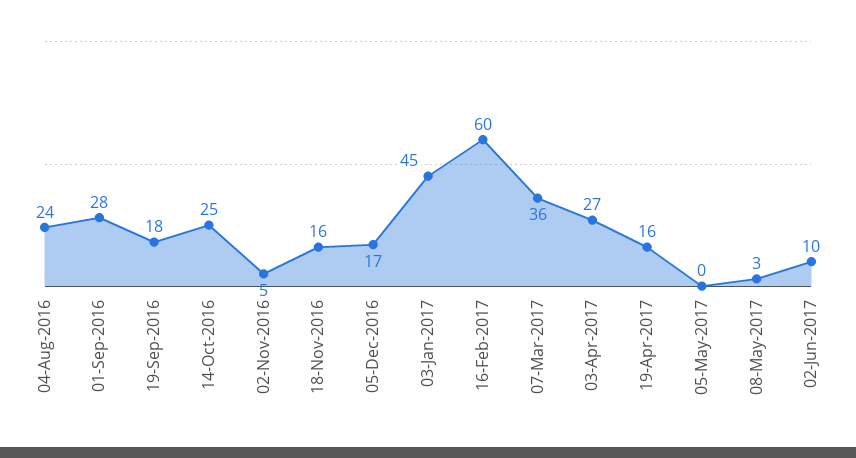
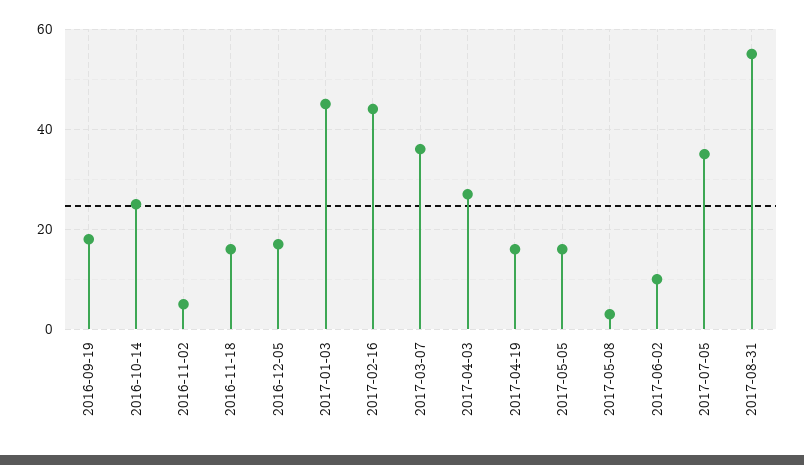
04-Aug-2016: 24 -> none
01-Sep-2016: 28 -> none
16-Feb-2017: 60 -> 45
05-May-2017: 0 -> 15
2017-07-05: none -> 35
2017-08-31: none -> 55

